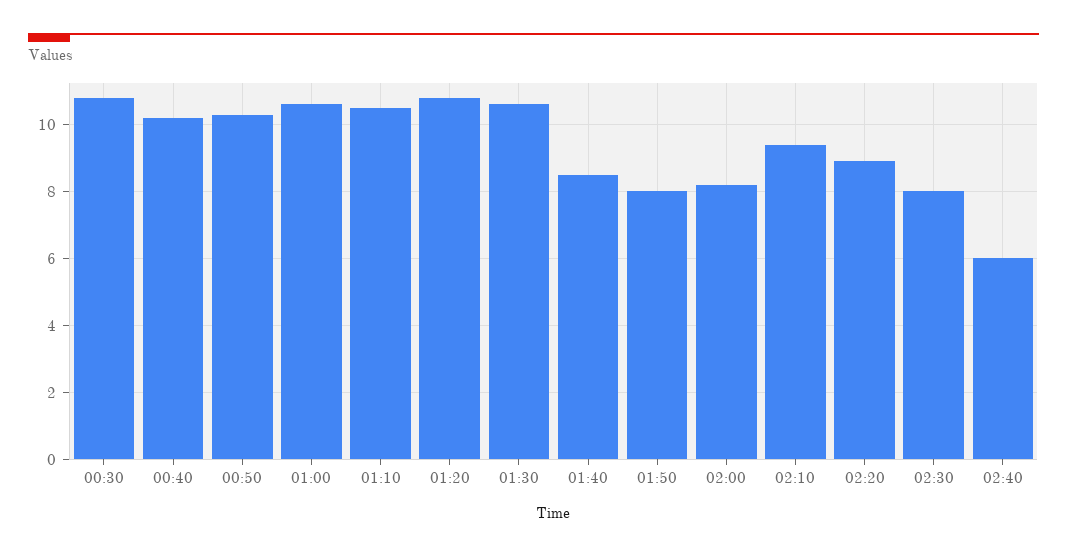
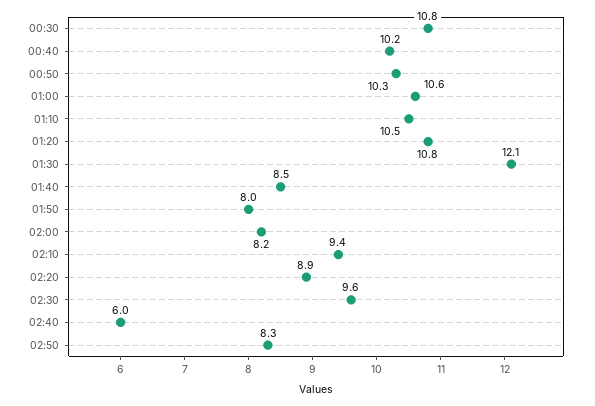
01:30: 10.5 -> 12.1
02:30: 8 -> 9.6
02:50: none -> 8.3

